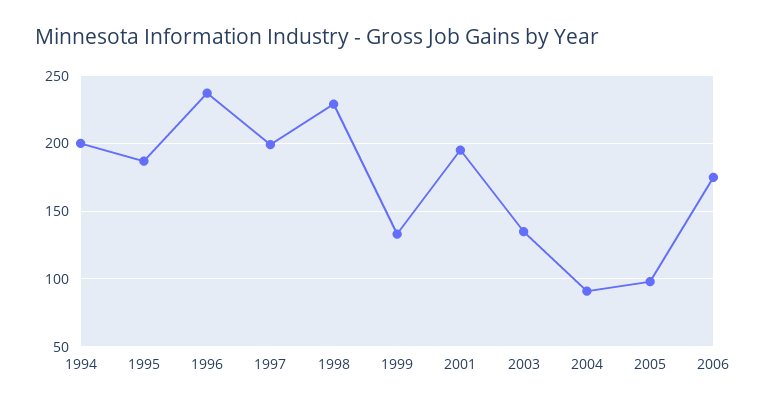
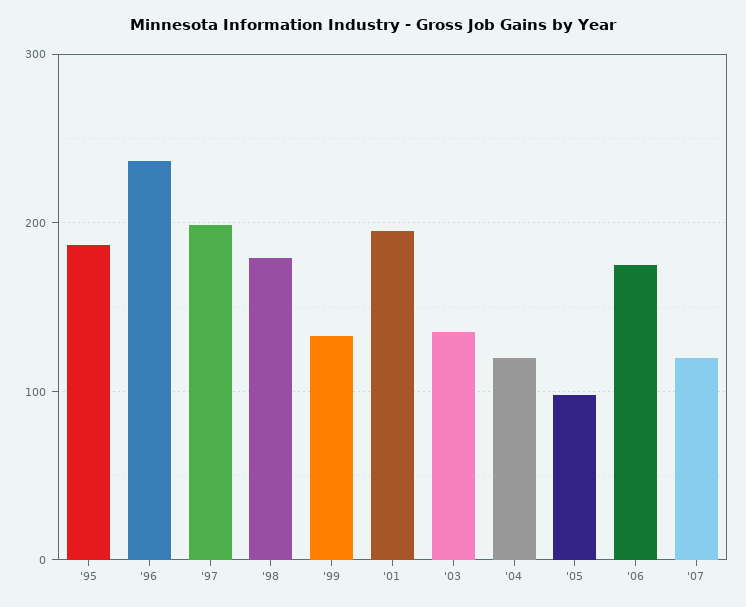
1994: 200 -> none
1998: 230 -> 180
2004: 90 -> 120
'07: none -> 120

